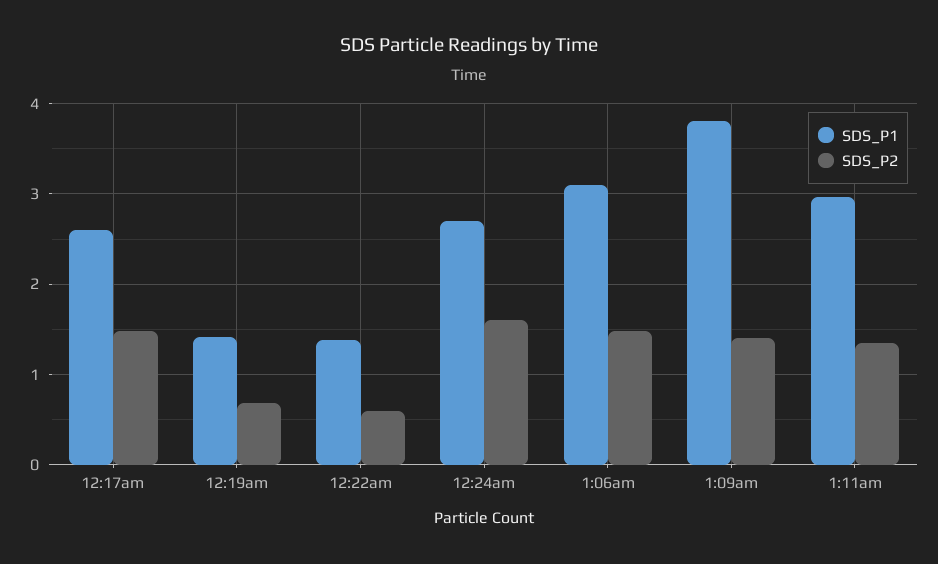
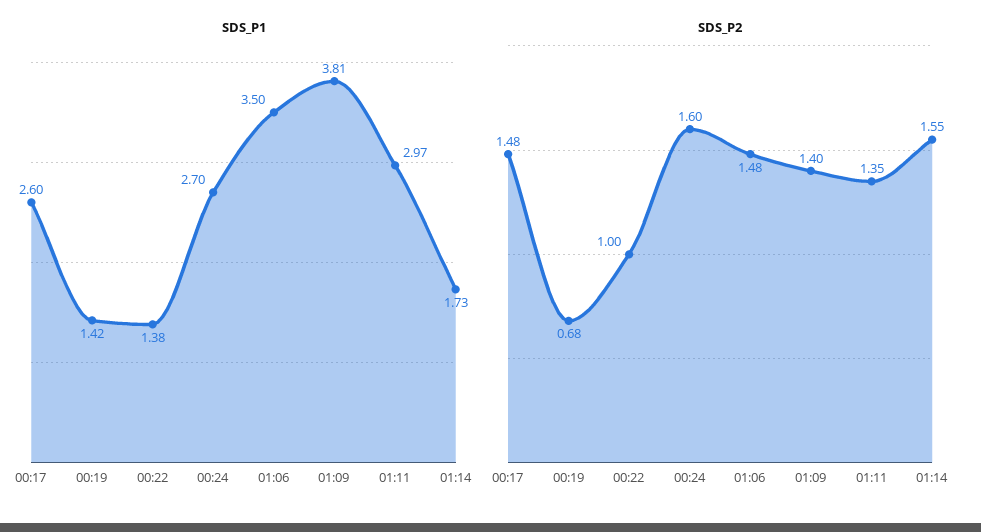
SDS_P2, 12:22am: 0.6 -> 1
SDS_P1, 1:06am: 3.1 -> 3.5
SDS_P1, 01:14: none -> 1.73
SDS_P2, 01:14: none -> 1.55

